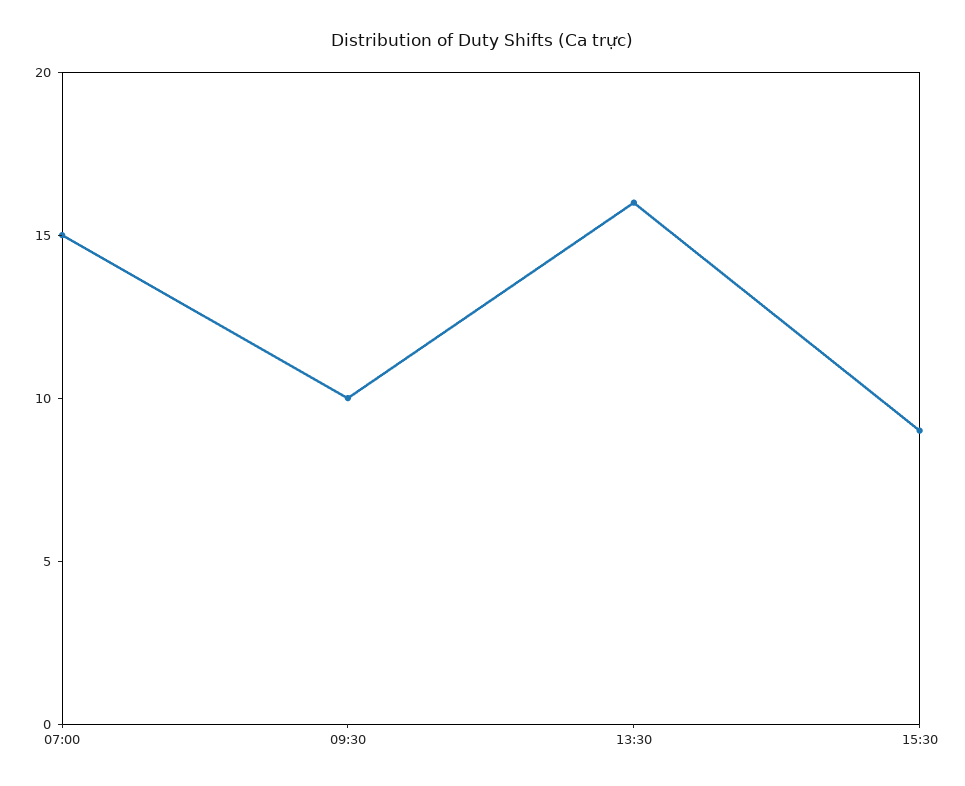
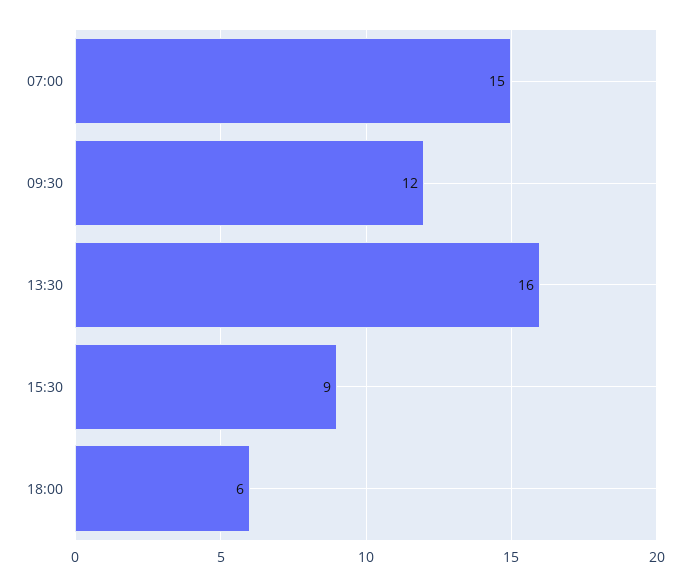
09:30: 10 -> 12
18:00: none -> 6

